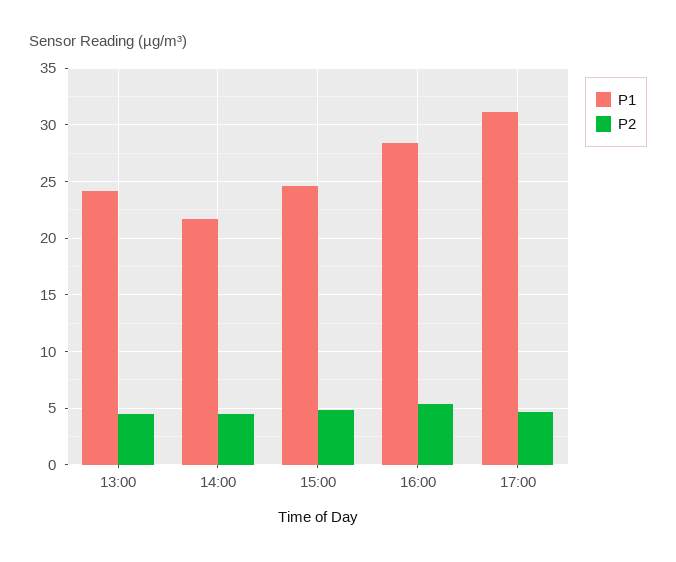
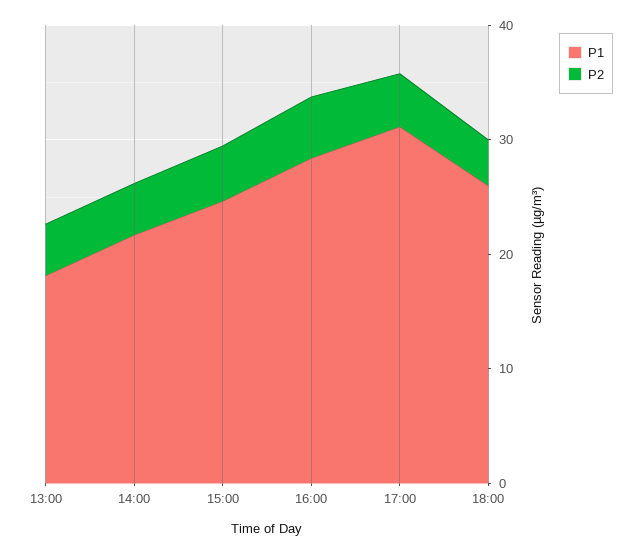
P1, 13:00: 24 -> 18
P1, 18:00: none -> 26
P2, 18:00: none -> 4

